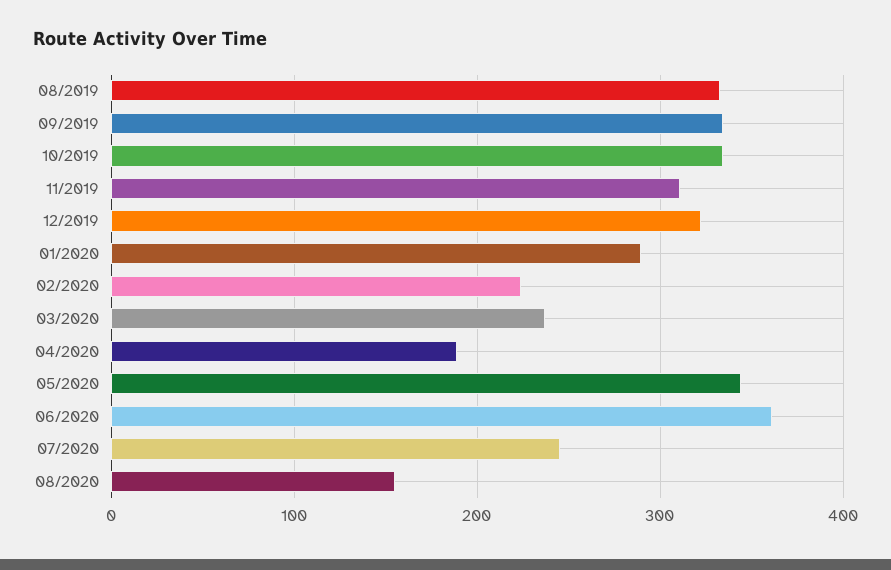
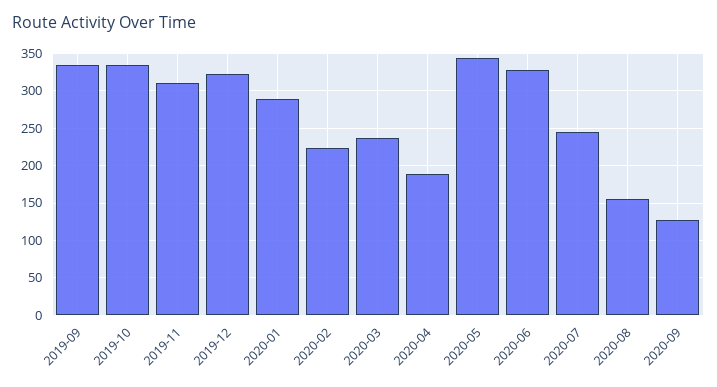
08/2019: 330 -> none
06/2020: 360 -> 330
2020-09: none -> 130

